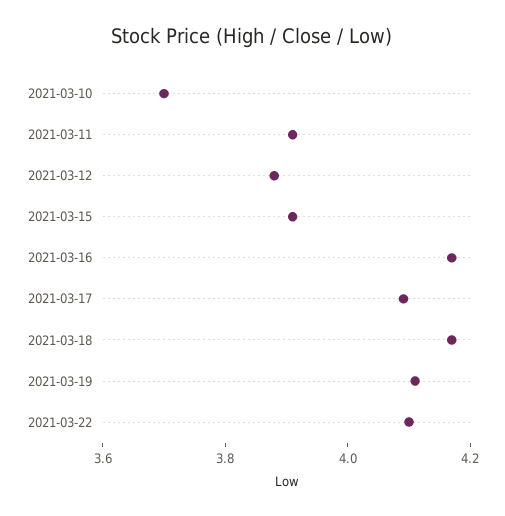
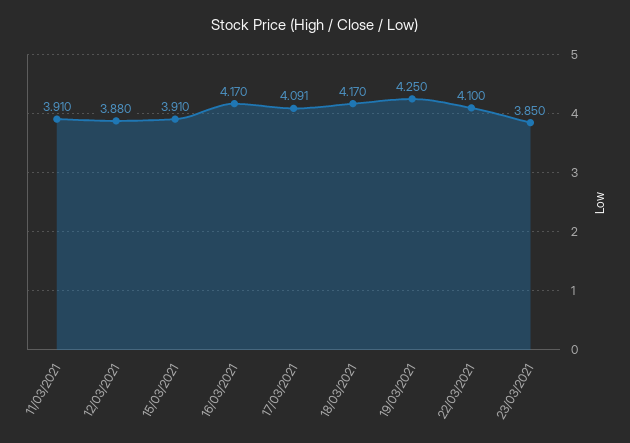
2021-03-10: 3.7 -> none
2021-03-19: 4.1 -> 4.25
23/03/2021: none -> 3.85

